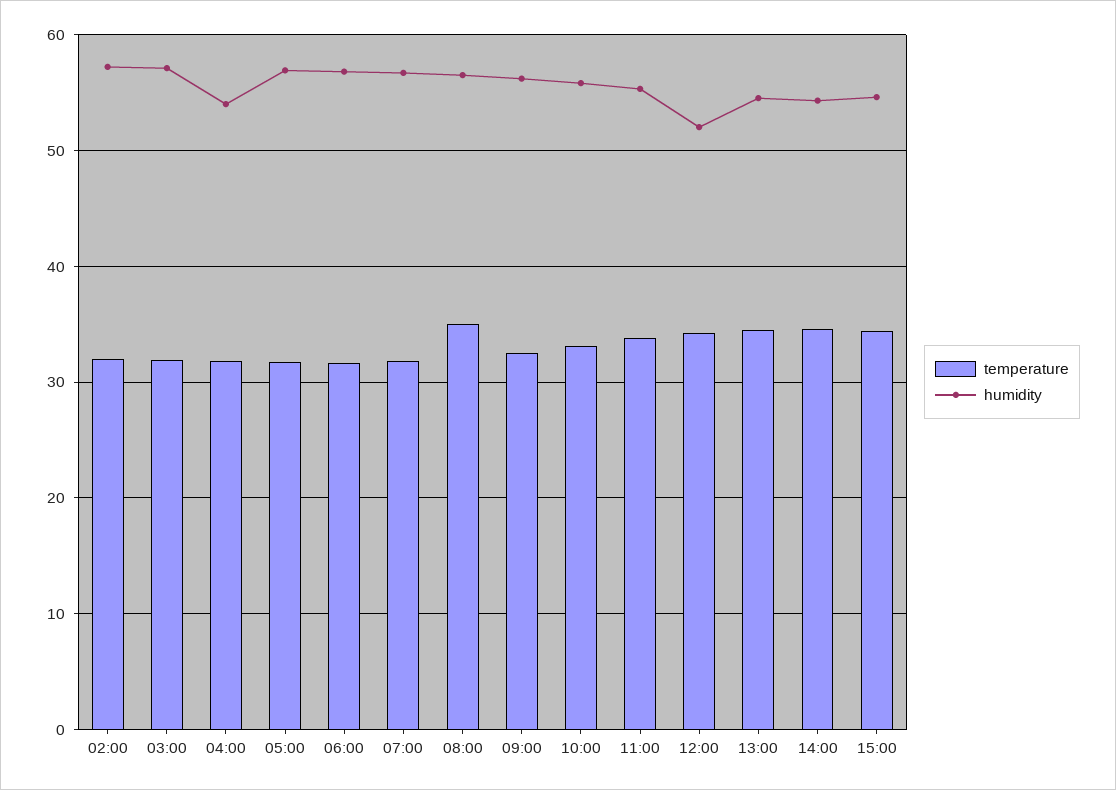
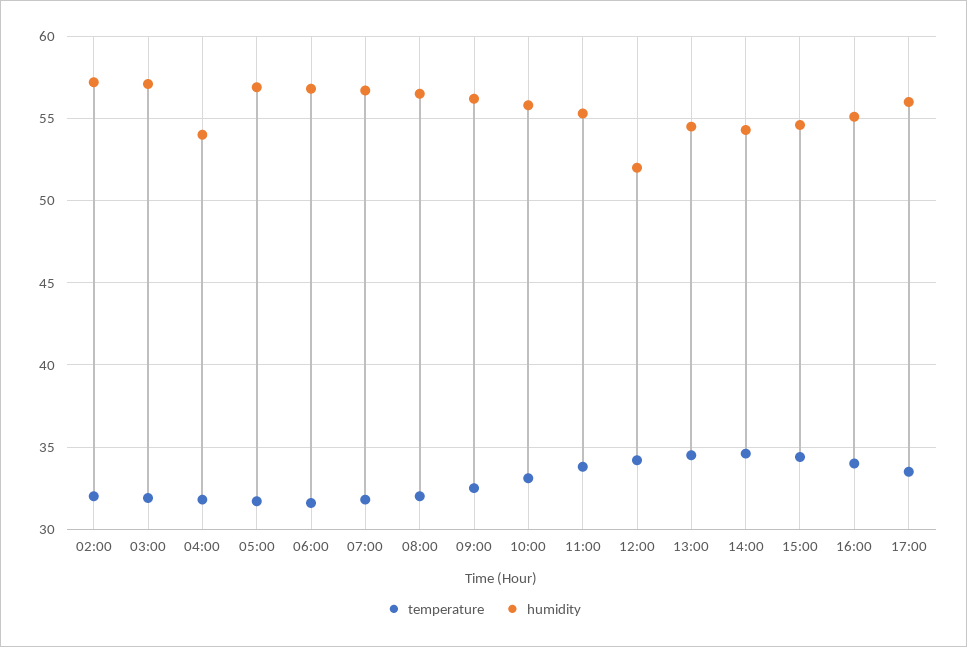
temperature, 08:00: 35 -> 32
temperature, 16:00: none -> 34
humidity, 16:00: none -> 55
temperature, 17:00: none -> 33.5
humidity, 17:00: none -> 56

